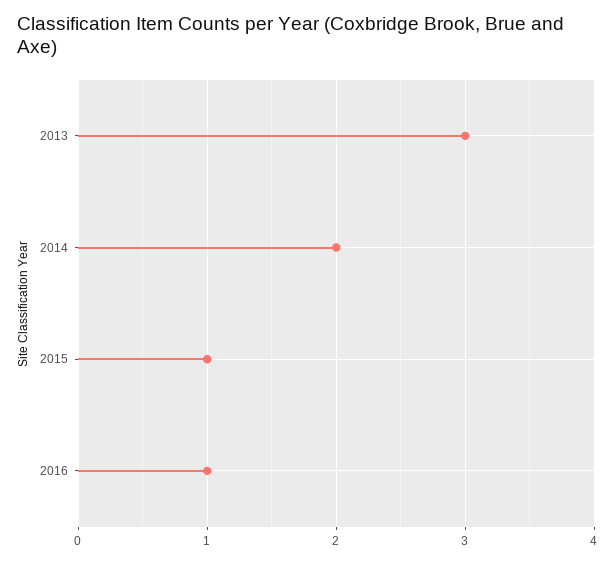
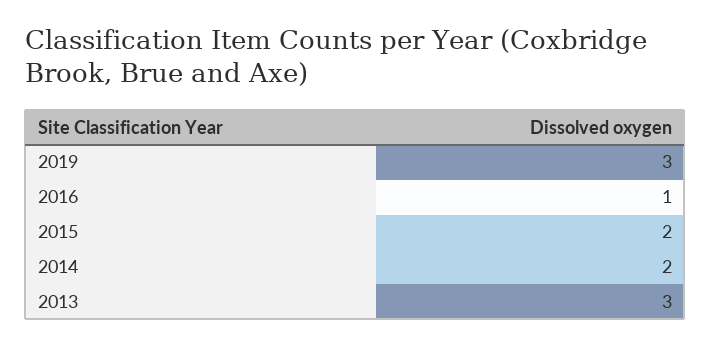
2015: 1 -> 2
2019: none -> 3

